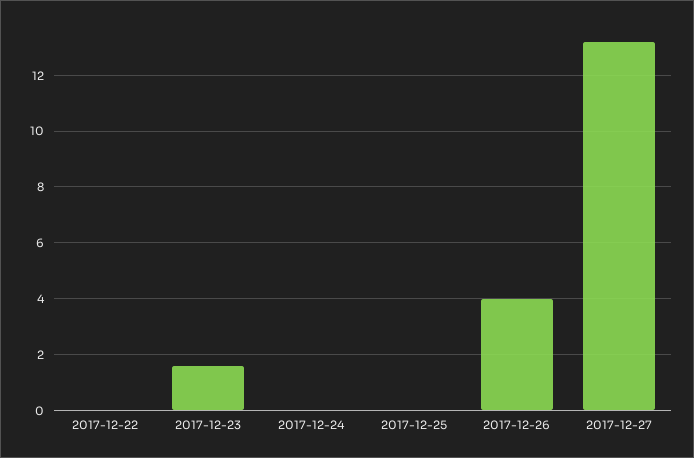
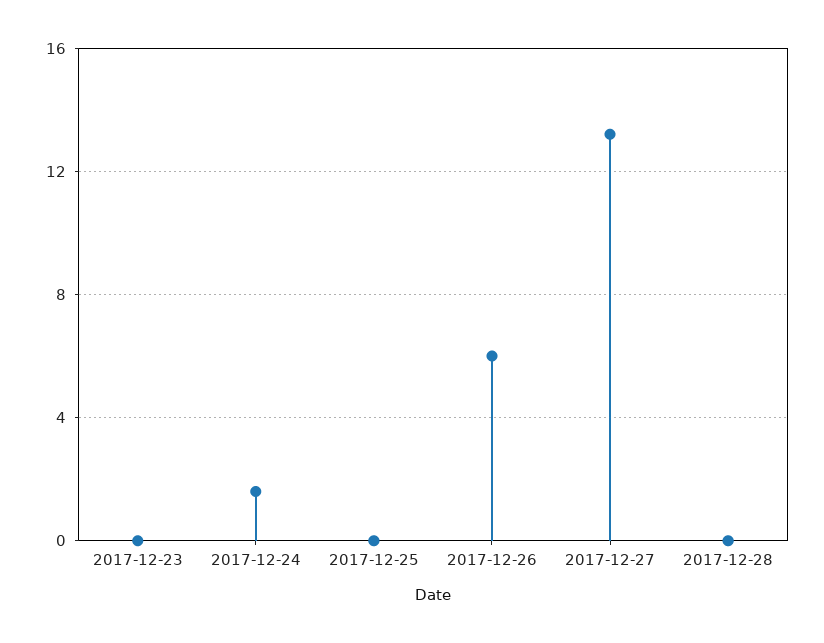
2017-12-22: 0 -> none
2017-12-23: 1.5 -> 0
2017-12-24: 0 -> 1.5
2017-12-26: 4 -> 6
2017-12-28: none -> 0

